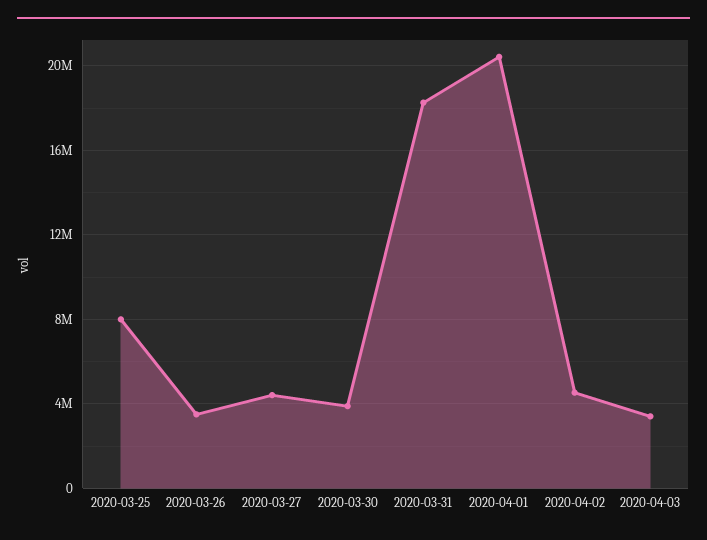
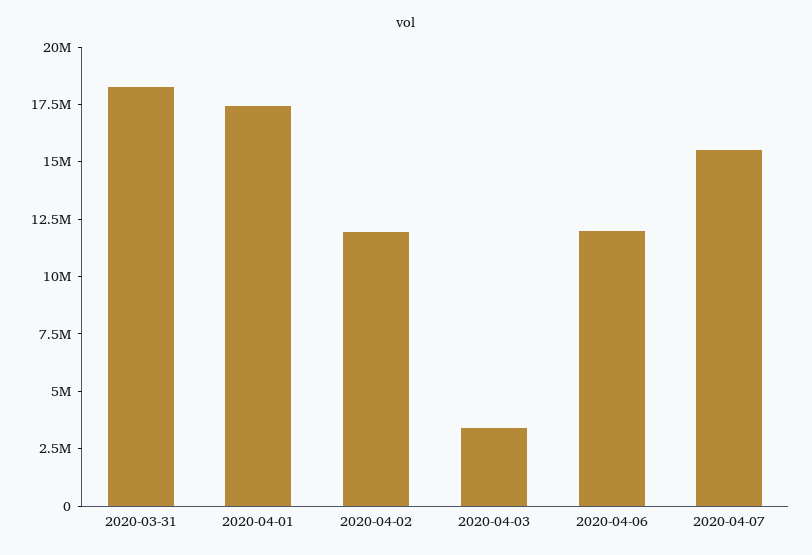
2020-03-25: 8000000 -> none
2020-03-26: 3500000 -> none
2020-03-27: 4500000 -> none
2020-03-30: 4000000 -> none
2020-04-01: 20500000 -> 17500000
2020-04-02: 4500000 -> 12000000
2020-04-06: none -> 12000000
2020-04-07: none -> 15500000

